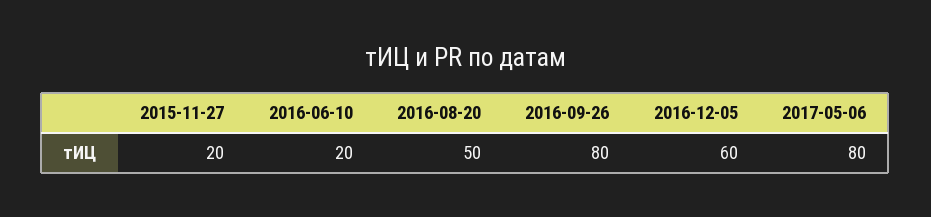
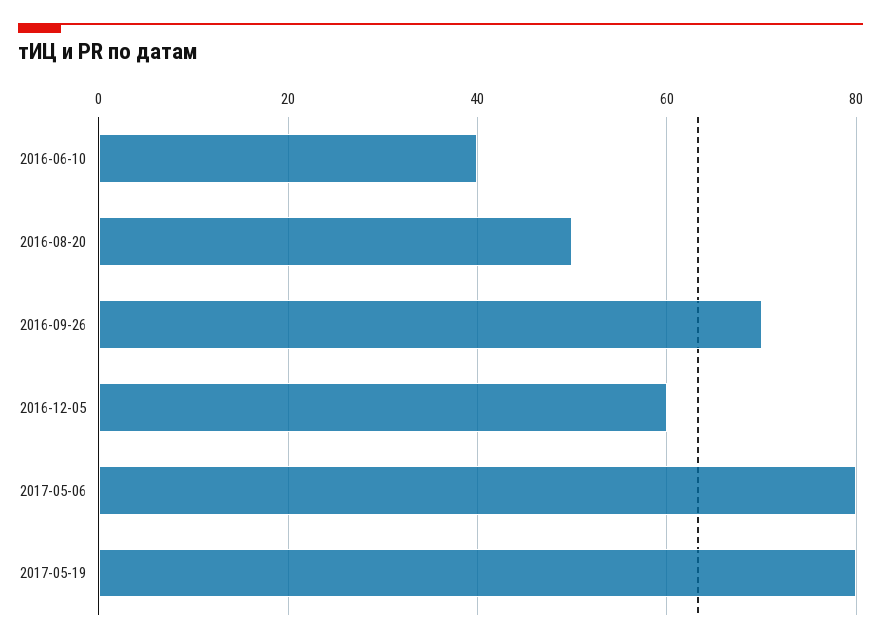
2015-11-27: 20 -> none
2016-06-10: 20 -> 40
2016-09-26: 80 -> 70
2017-05-19: none -> 80

